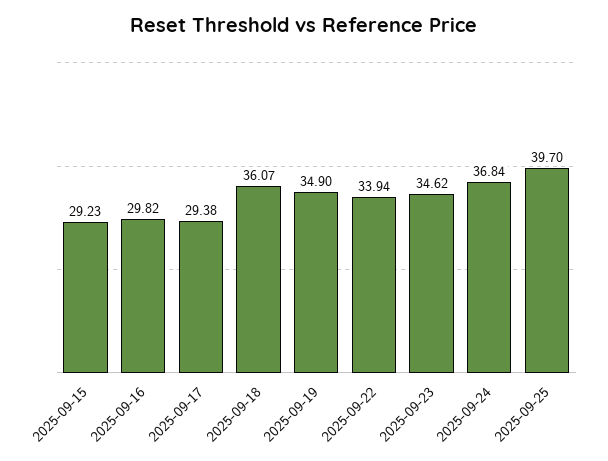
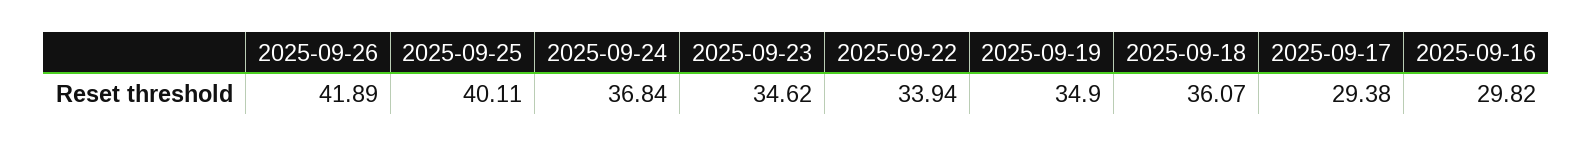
2025-09-15: 29.23 -> none
2025-09-25: 39.7 -> 40.11
2025-09-26: none -> 41.89

